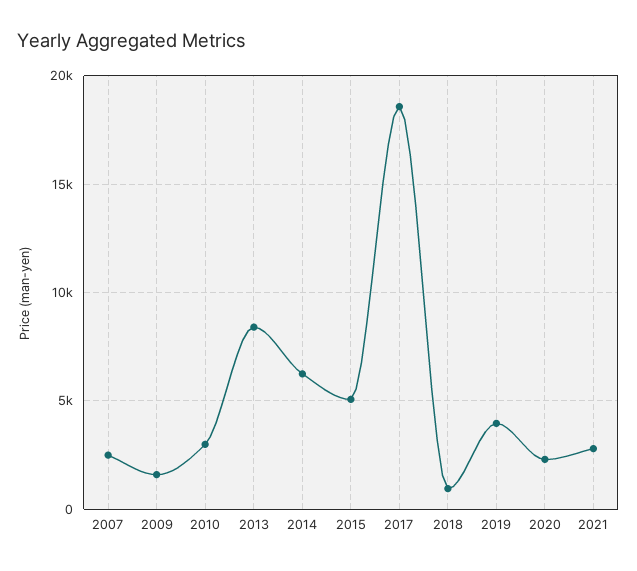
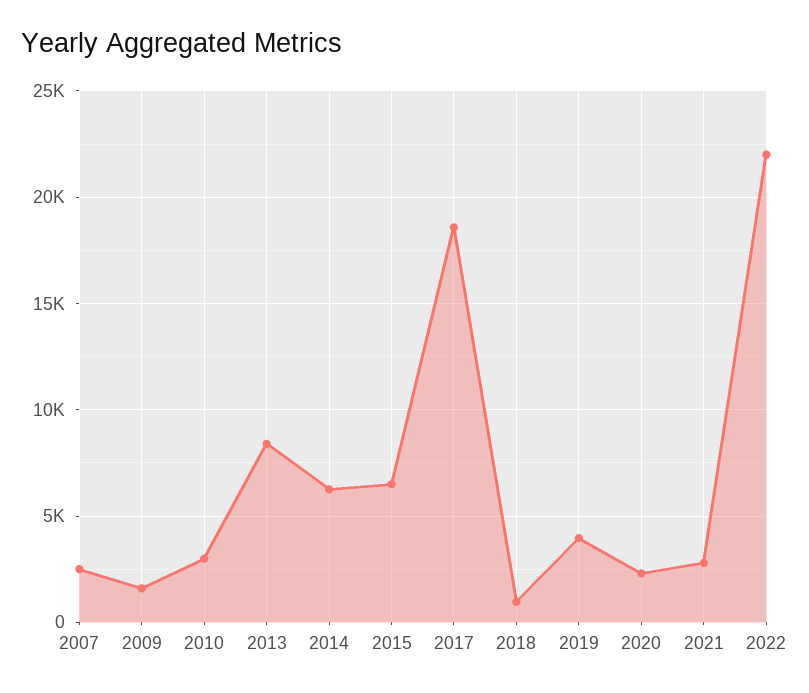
2015: 5000 -> 6500
2022: none -> 22000

